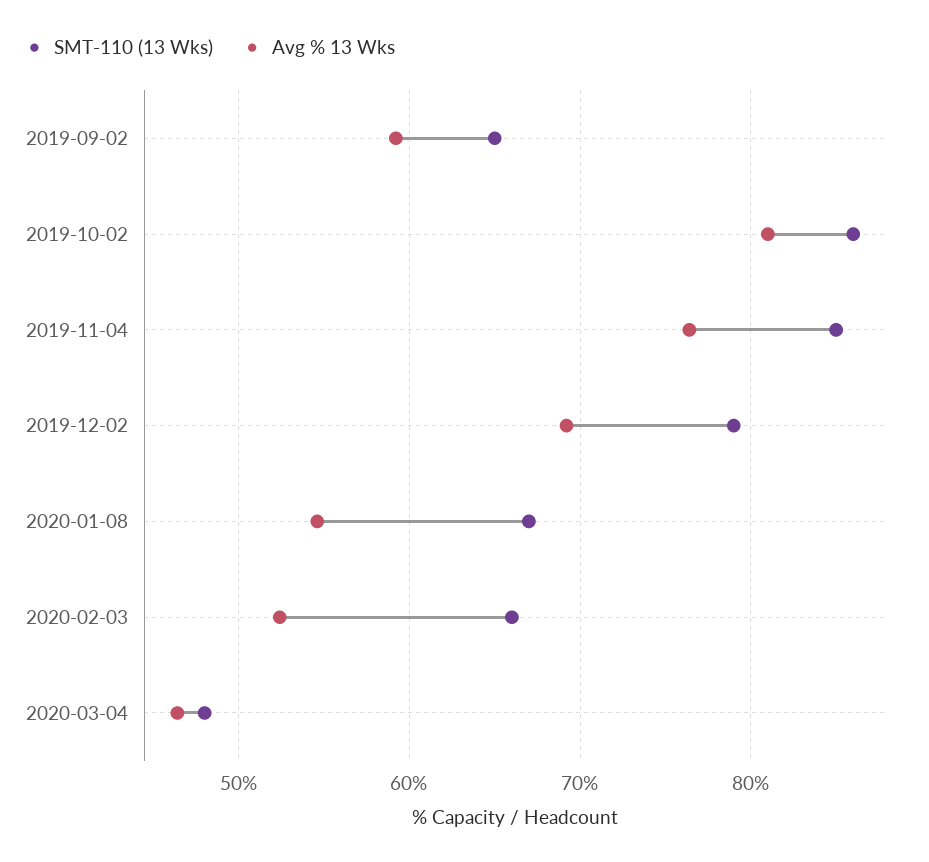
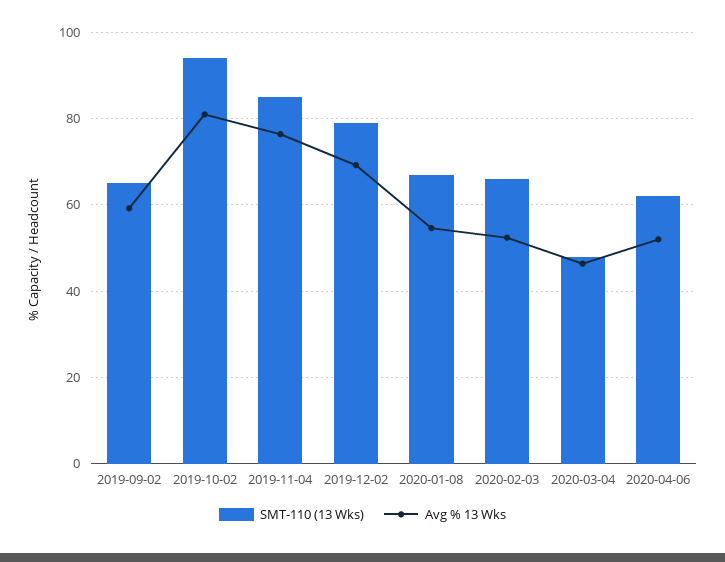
SMT-110 (13 Wks), 2019-10-02: 86 -> 94
SMT-110 (13 Wks), 2020-04-06: none -> 62
Avg % 13 Wks, 2020-04-06: none -> 52

